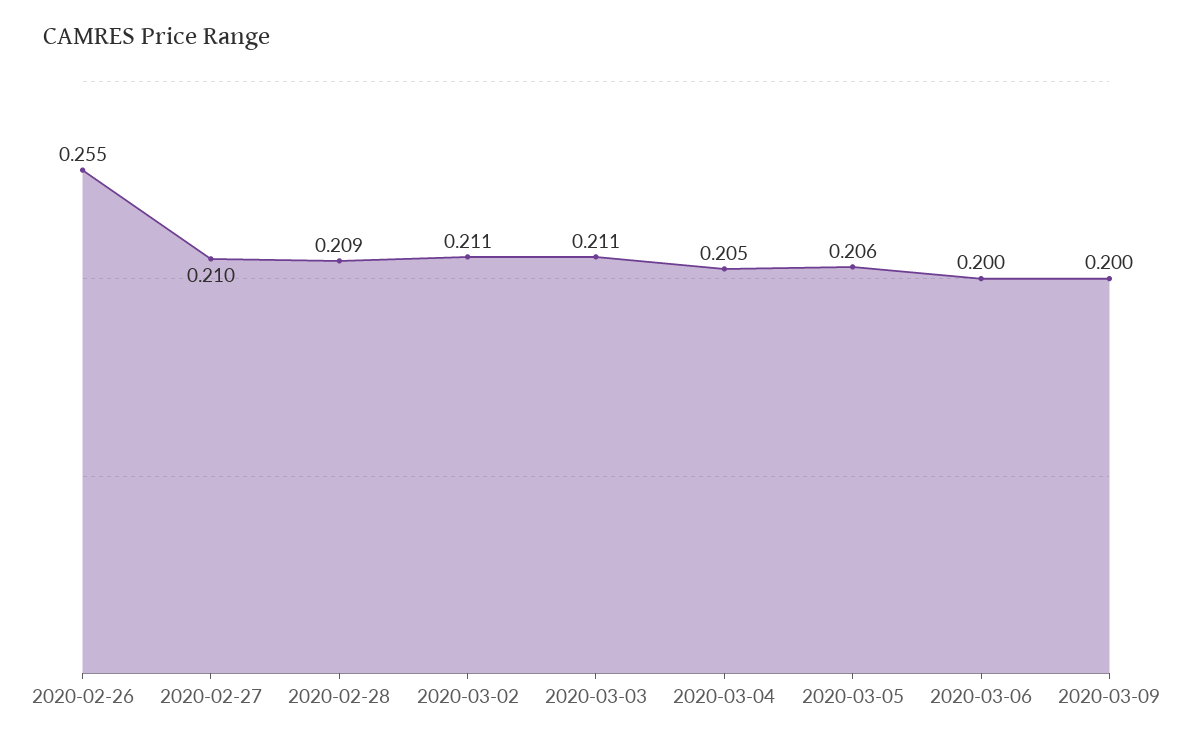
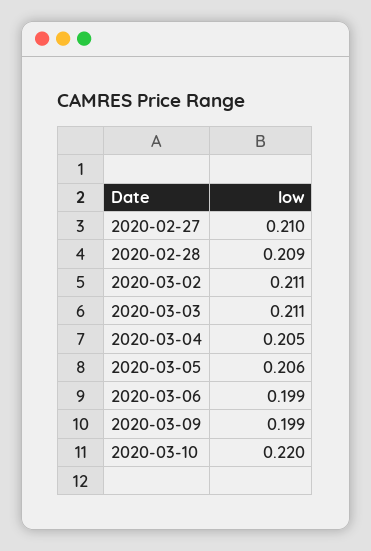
2020-02-26: 0.255 -> none
2020-03-06: 0.2 -> 0.199
2020-03-09: 0.2 -> 0.199
2020-03-10: none -> 0.22

